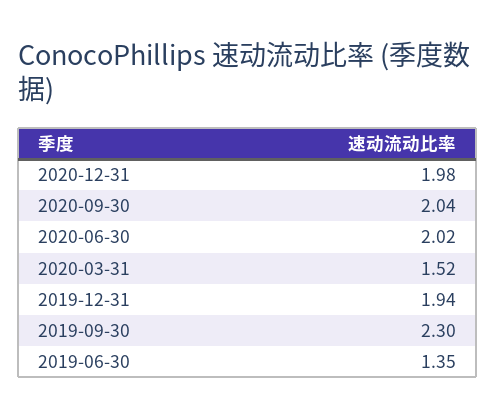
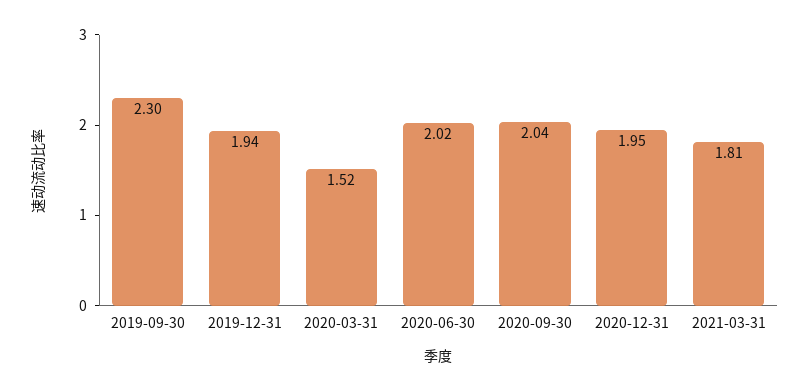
2020-12-31: 1.98 -> 1.95
2019-06-30: 1.35 -> none
2021-03-31: none -> 1.81

